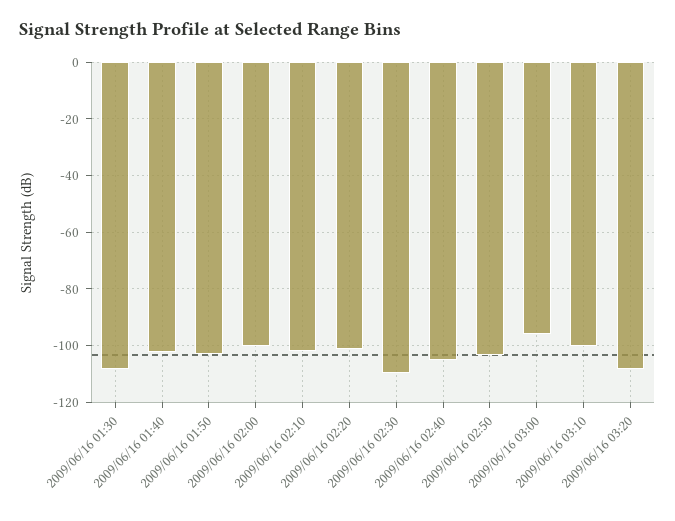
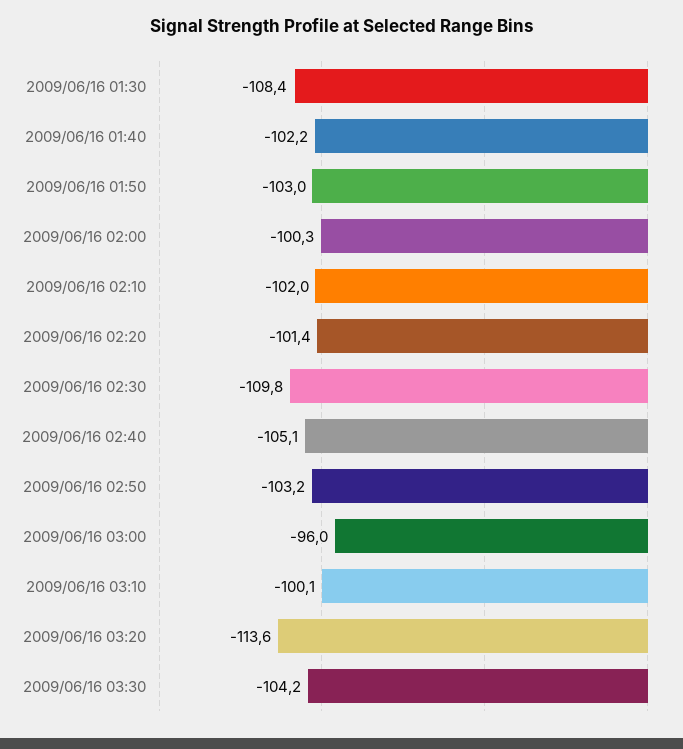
2009/06/16 03:20: -107.5 -> -113.6
2009/06/16 03:30: none -> -104.2

